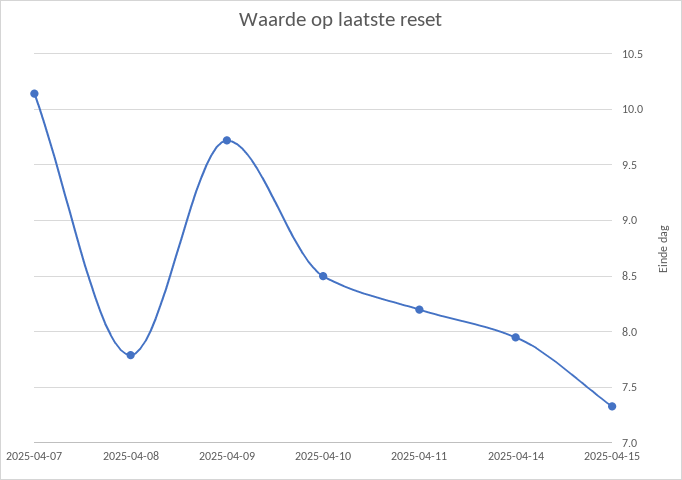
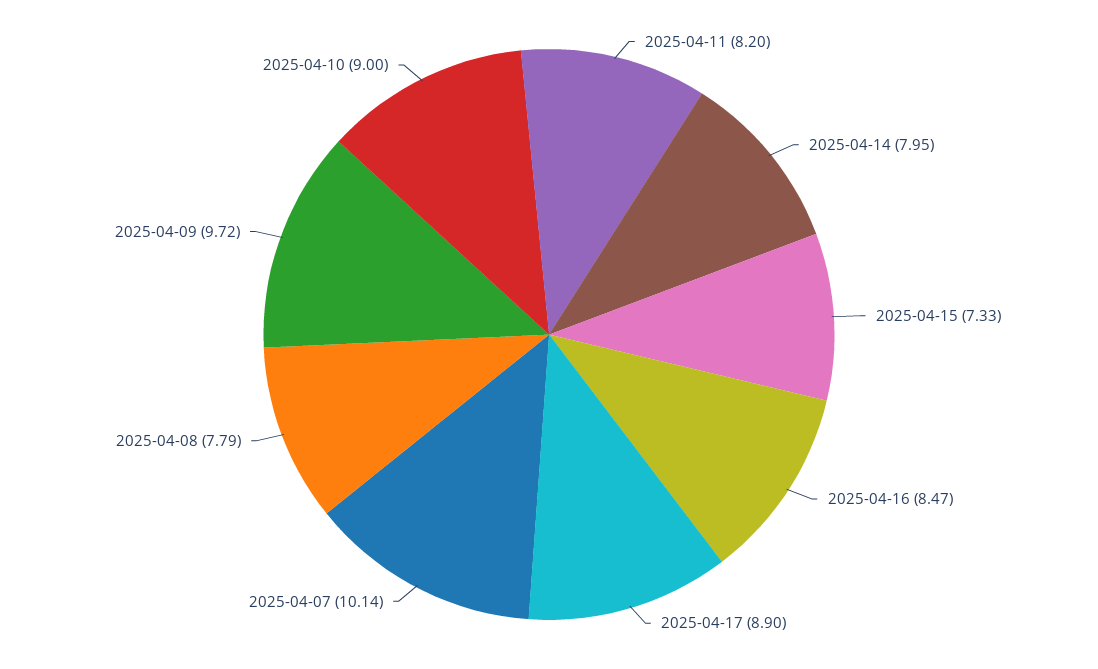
2025-04-10: 8.5 -> 9
2025-04-16: none -> 8.47
2025-04-17: none -> 8.9

